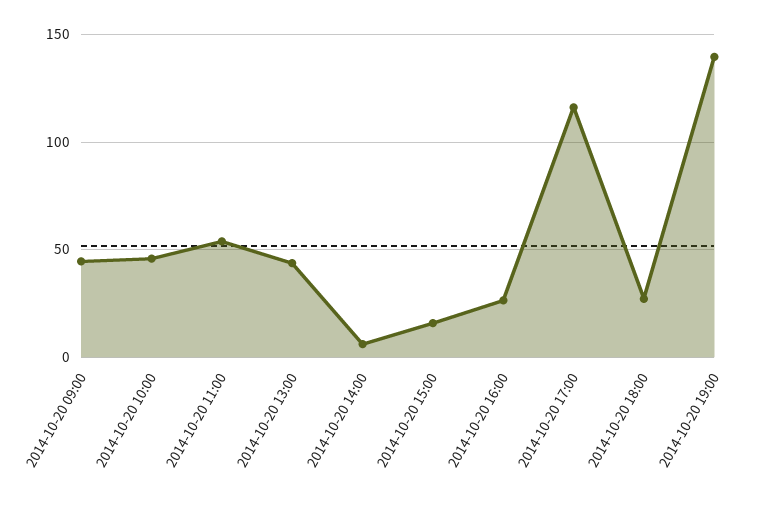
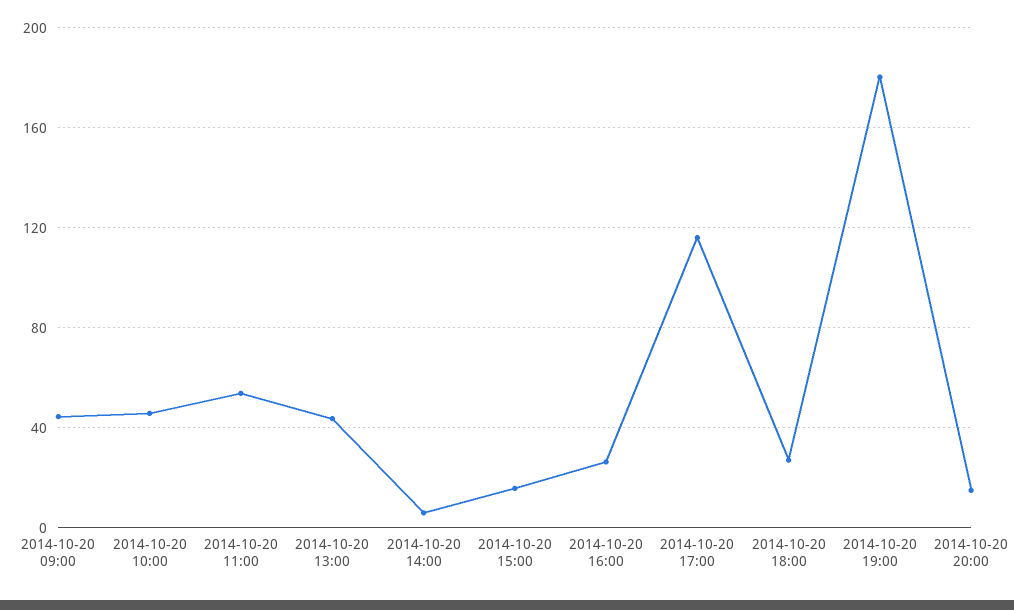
2014-10-20 19:00: 140 -> 180
2014-10-20 20:00: none -> 15

